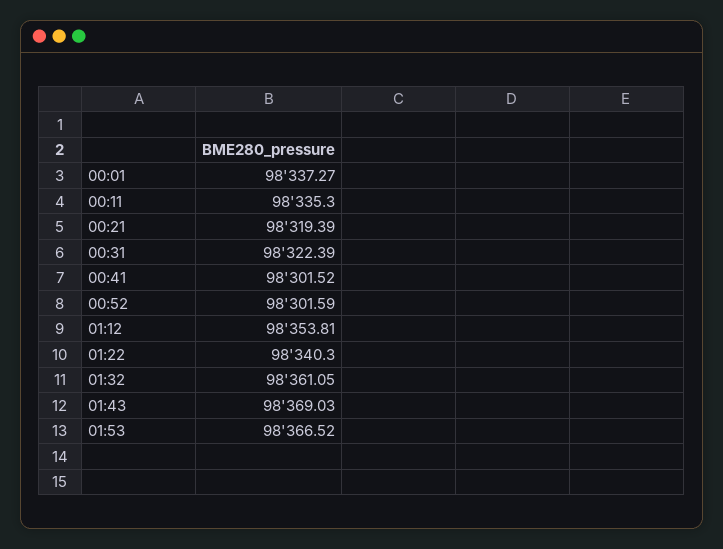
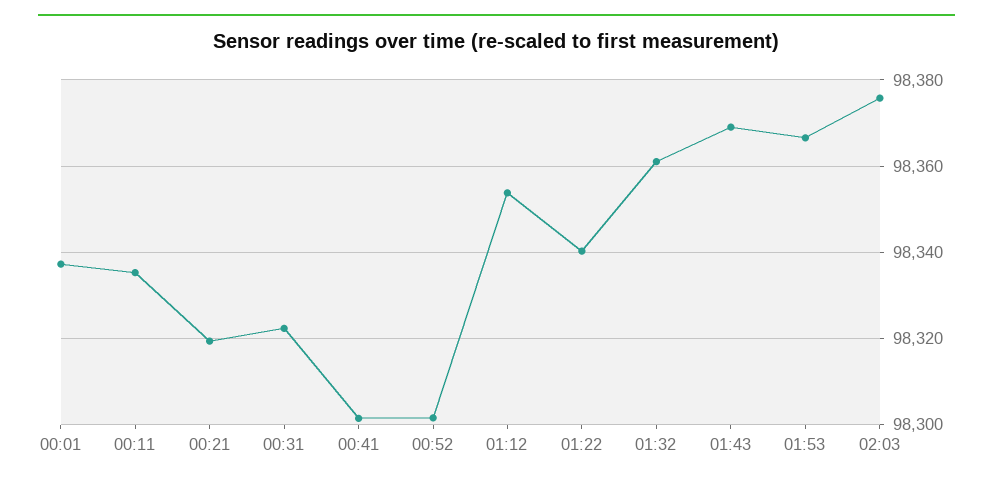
02:03: none -> 98376

